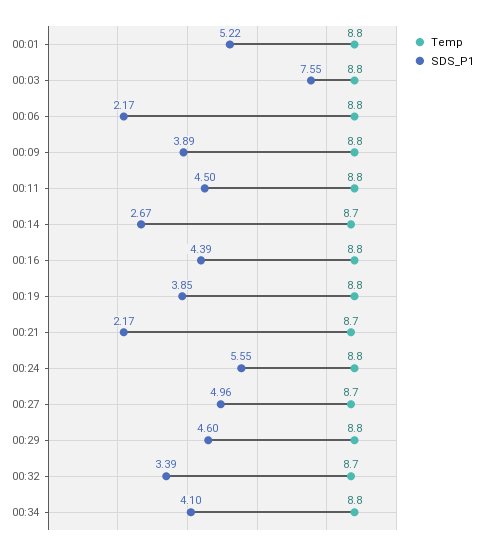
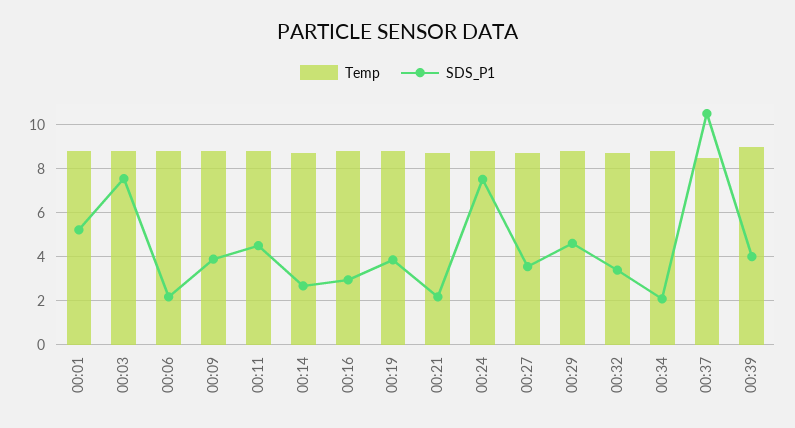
SDS_P1, 00:16: 4.39 -> 3
SDS_P1, 00:24: 5.55 -> 7.5
SDS_P1, 00:27: 4.96 -> 3.5
SDS_P1, 00:34: 4.1 -> 2
Temp, 00:37: none -> 8.5
SDS_P1, 00:37: none -> 10.5
Temp, 00:39: none -> 9
SDS_P1, 00:39: none -> 4

